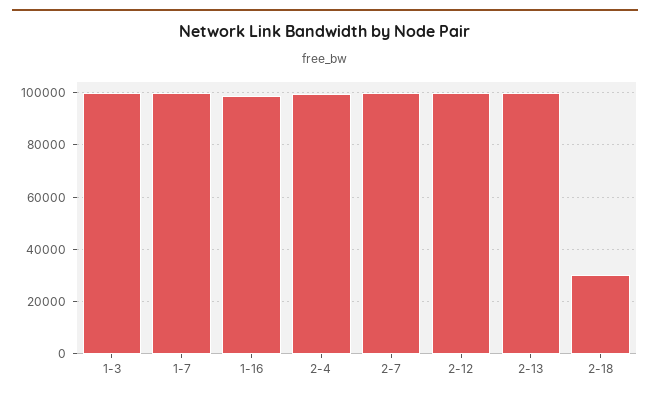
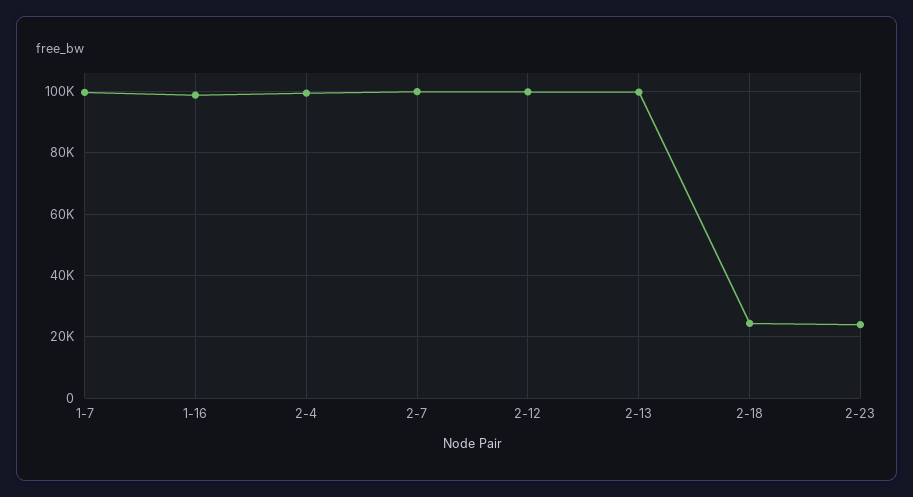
1-3: 100000 -> none
2-18: 30000 -> 24000
2-23: none -> 24000

